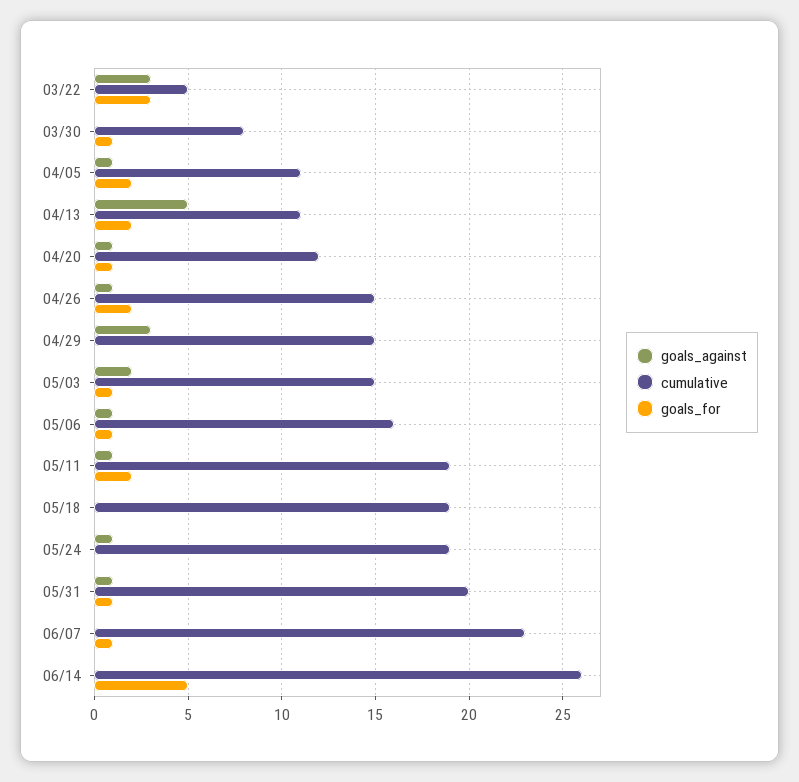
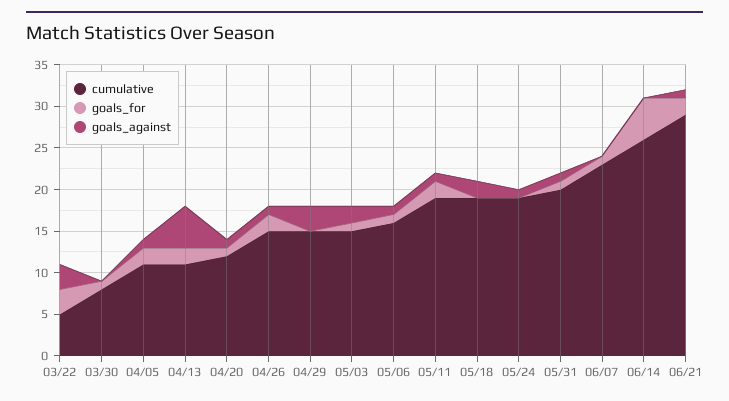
goals_against, 05/18: 0 -> 2
cumulative, 06/21: none -> 29
goals_for, 06/21: none -> 2
goals_against, 06/21: none -> 1

